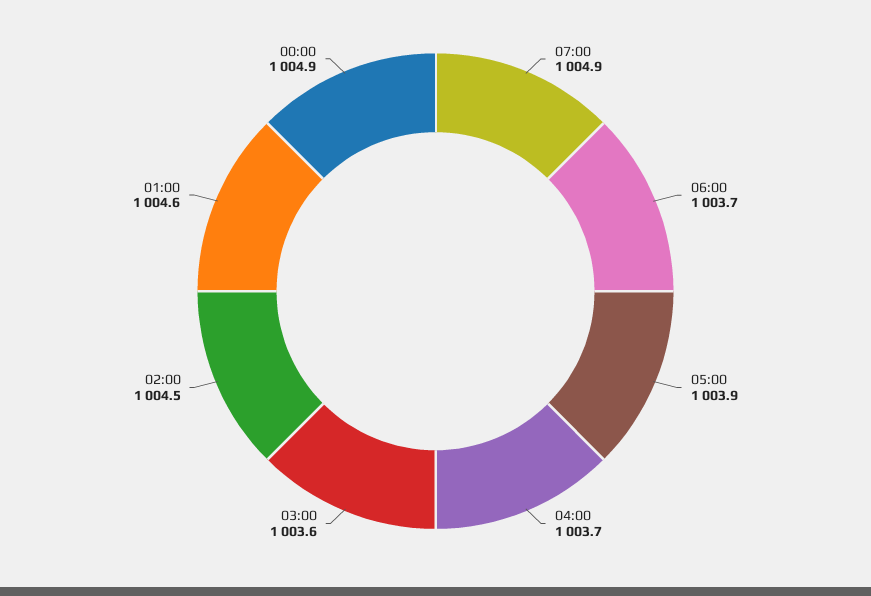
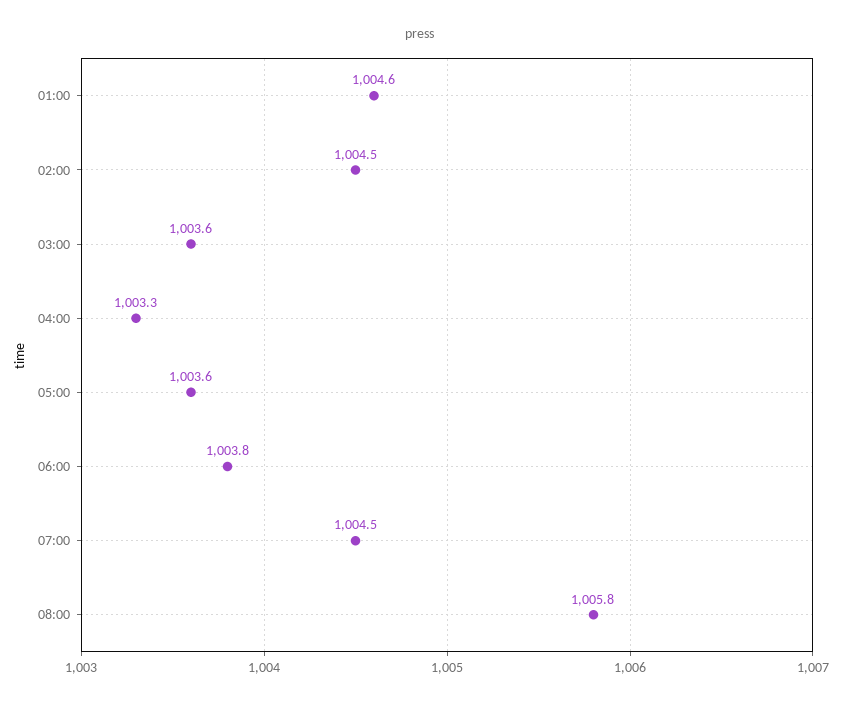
07:00: 1004.9 -> 1004.5
06:00: 1003.7 -> 1003.8
05:00: 1003.9 -> 1003.6
04:00: 1003.7 -> 1003.3
00:00: 1004.9 -> none
08:00: none -> 1005.8

